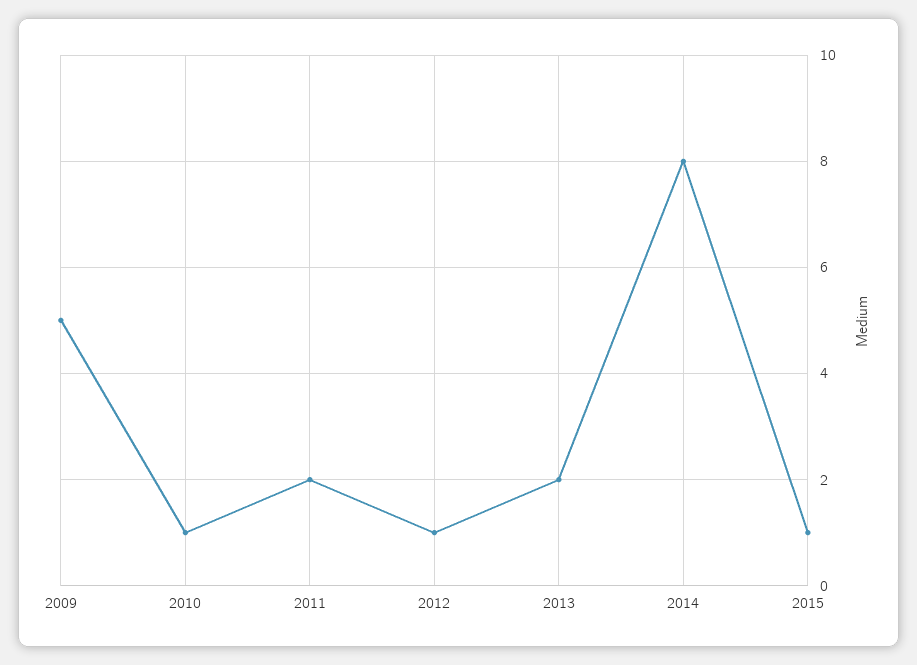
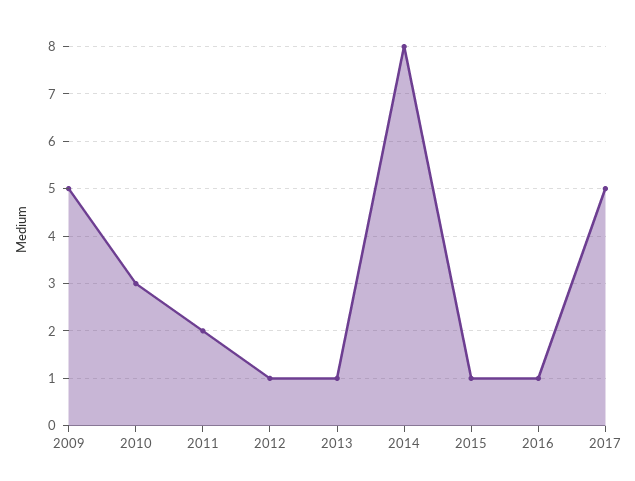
2010: 1 -> 3
2013: 2 -> 1
2016: none -> 1
2017: none -> 5

